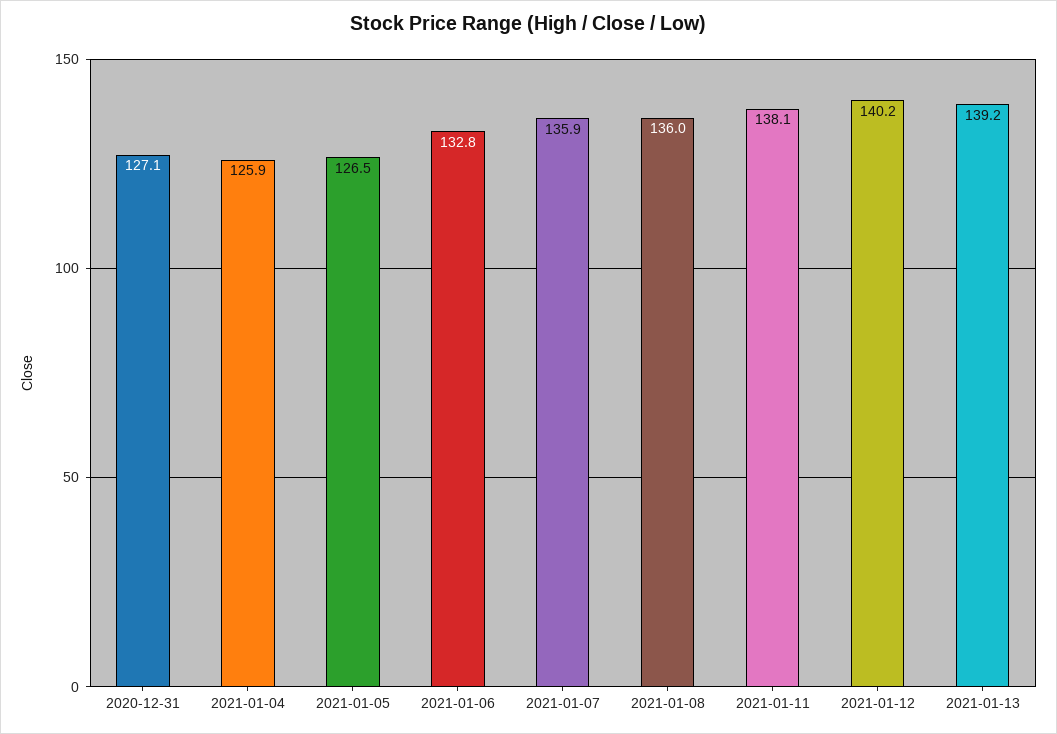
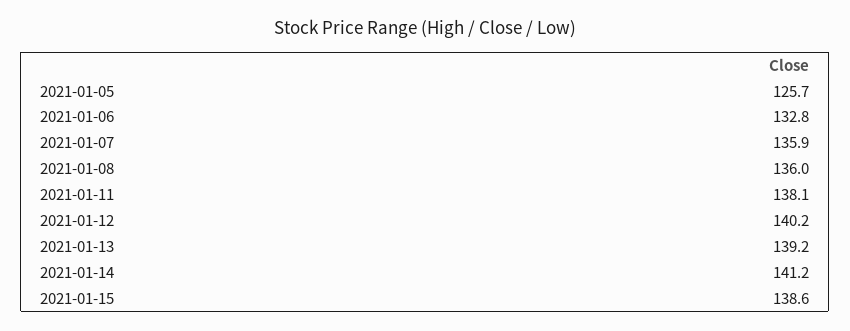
2020-12-31: 127.1 -> none
2021-01-04: 125.9 -> none
2021-01-05: 126.5 -> 125.7
2021-01-14: none -> 141.2
2021-01-15: none -> 138.6

